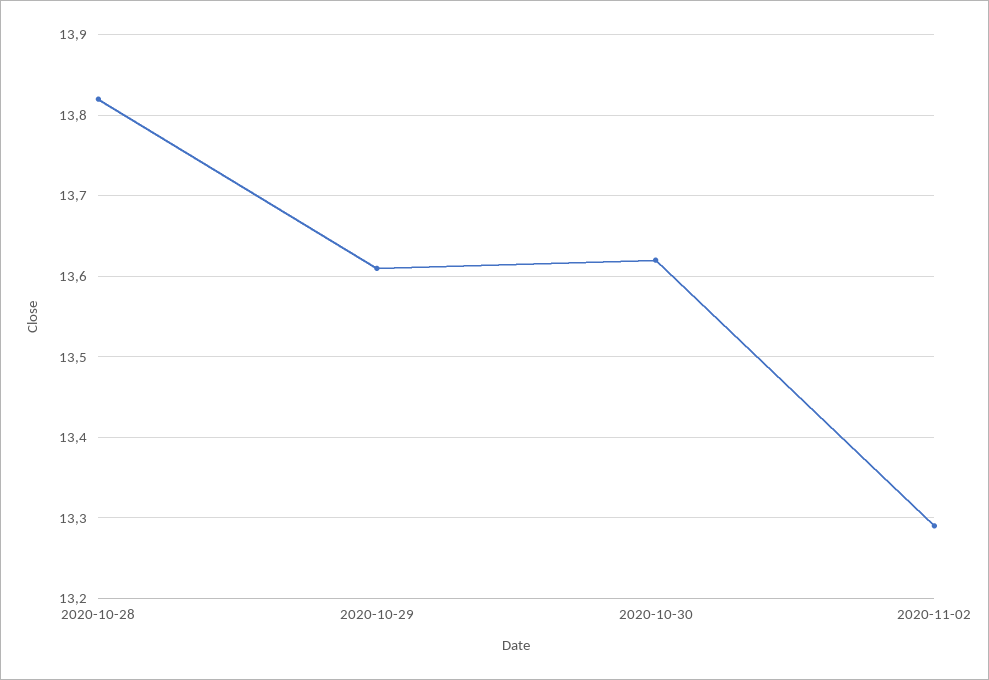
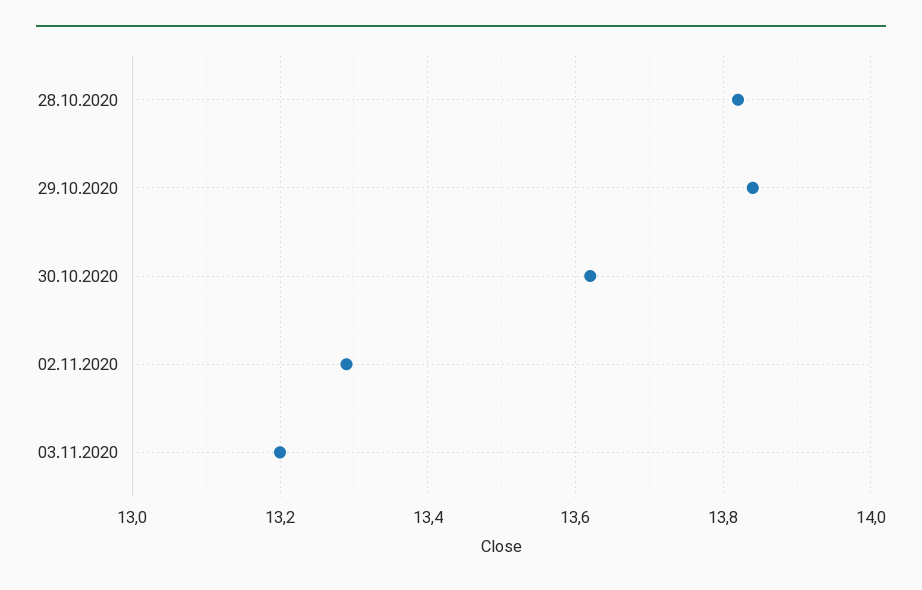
2020-10-29: 13.61 -> 13.85
03.11.2020: none -> 13.2

